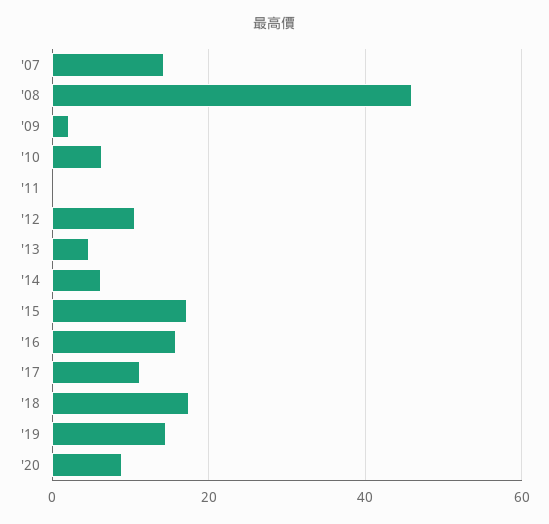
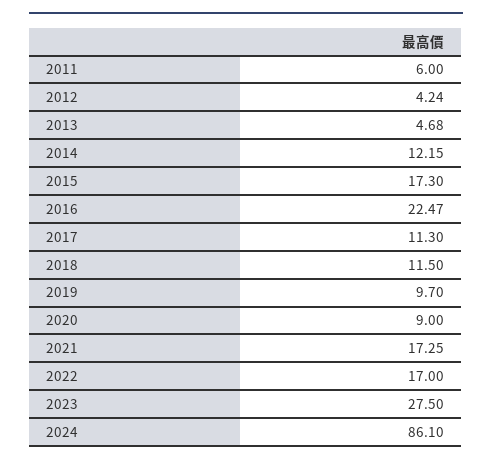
'07: 14 -> none
'08: 46 -> none
'09: 2 -> none
'10: 6 -> none
'11: 0 -> 6
'12: 10 -> 4.24
'14: 6 -> 12.15
'16: 16 -> 22.47
'18: 18 -> 11.5
'19: 14 -> 9.7
2021: none -> 17.25
2022: none -> 17
2023: none -> 27.5
2024: none -> 86.1

